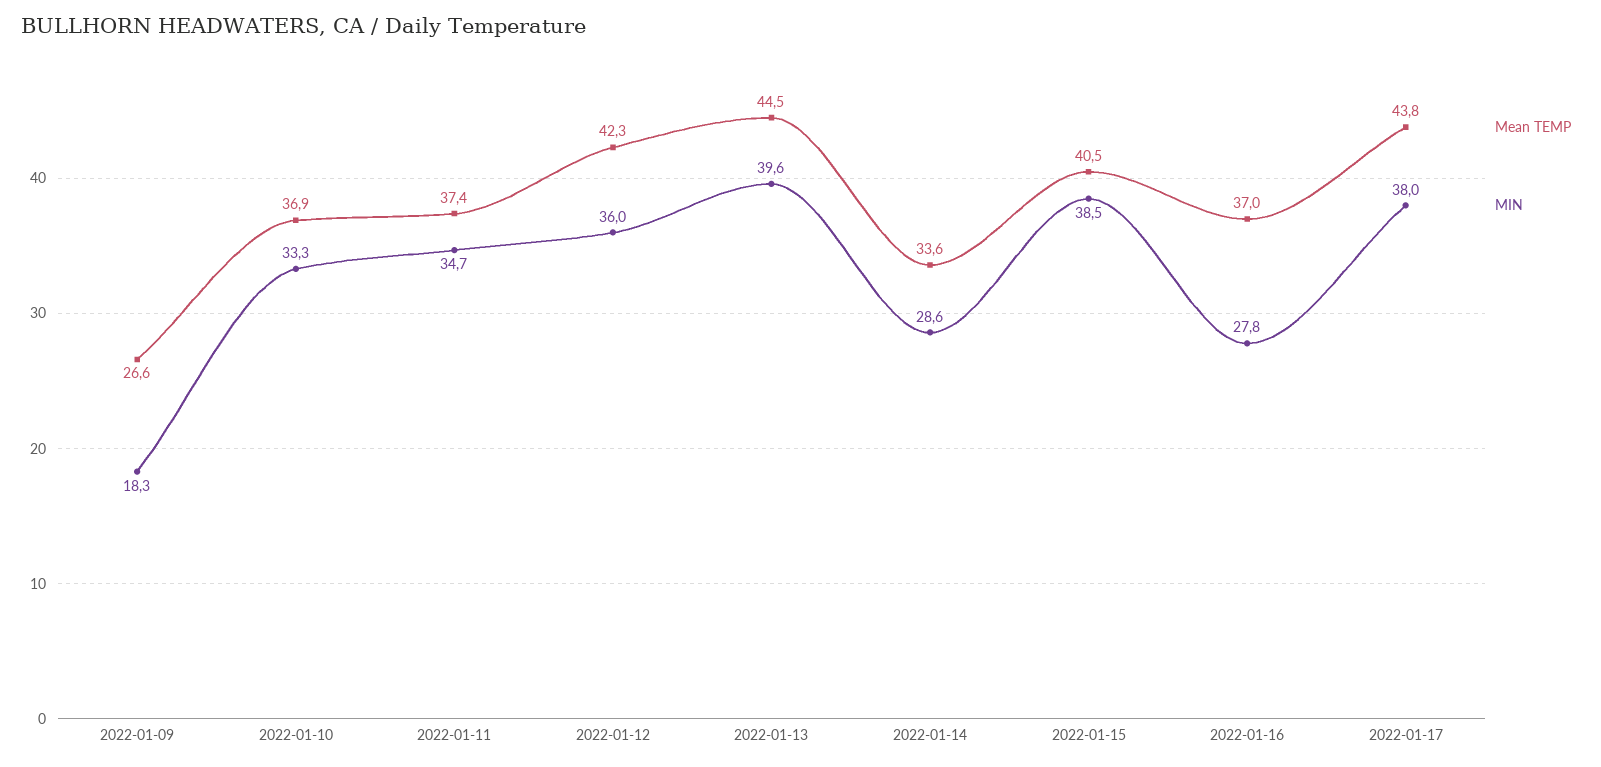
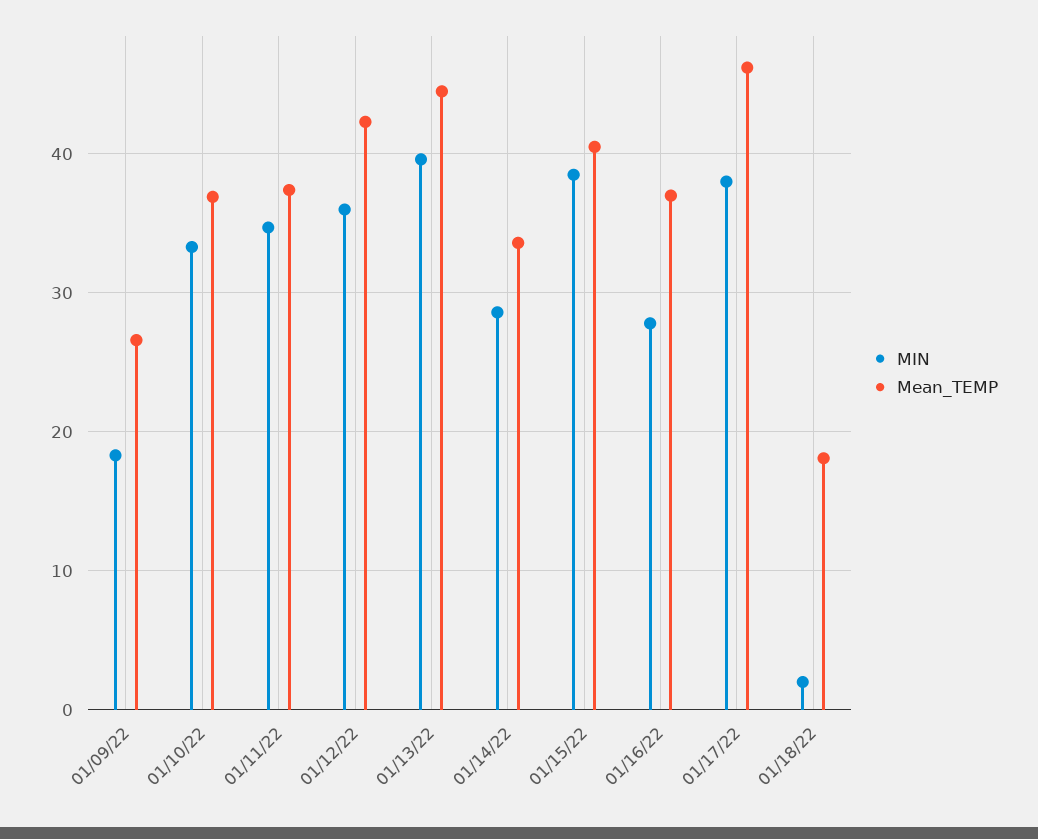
Mean TEMP, 2022-01-17: 43.8 -> 46
MIN, 01/18/22: none -> 2
Mean TEMP, 01/18/22: none -> 18

